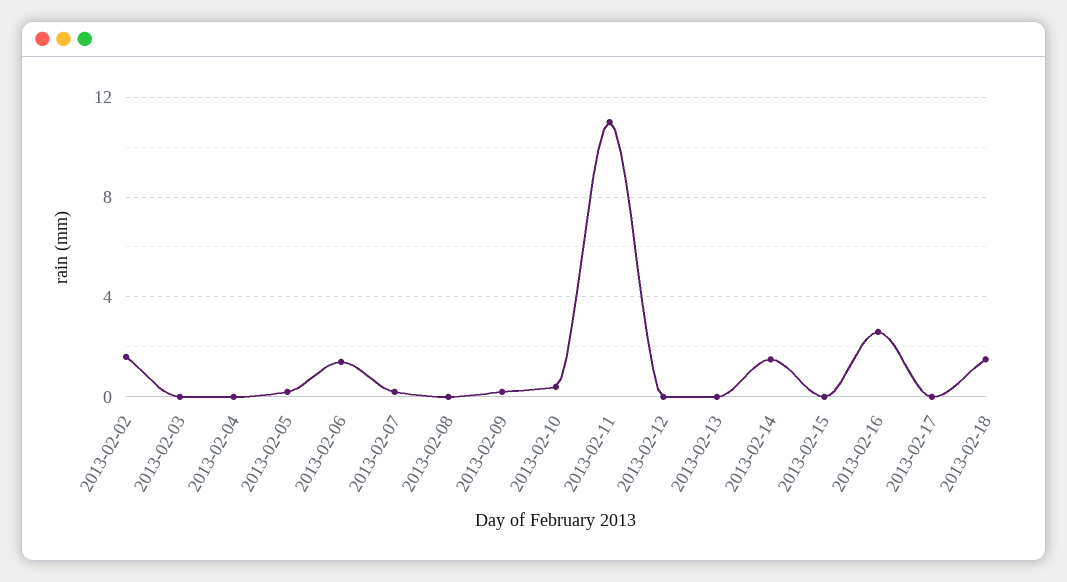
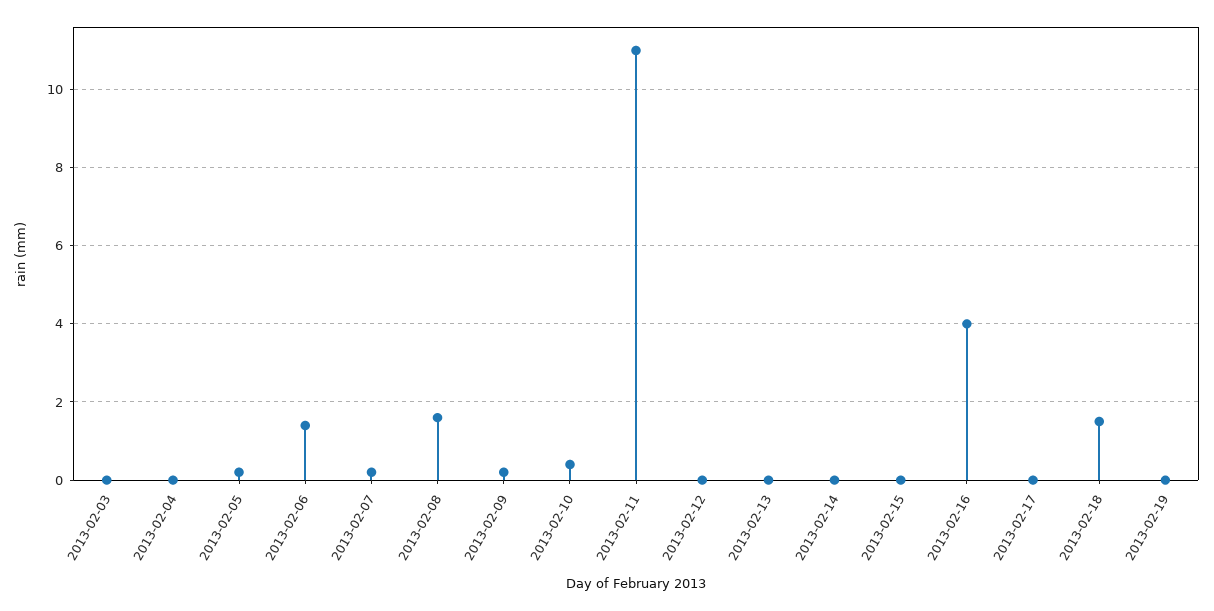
2013-02-02: 1.5 -> none
2013-02-08: 0 -> 1.5
2013-02-14: 1.5 -> 0
2013-02-16: 2.5 -> 4
2013-02-19: none -> 0

